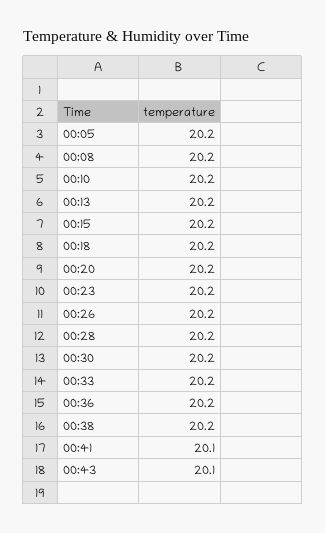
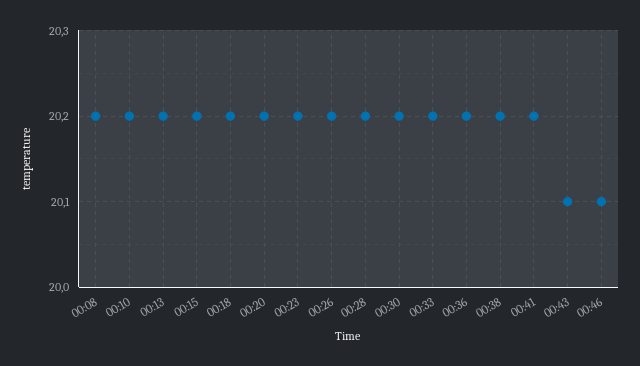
00:05: 20.2 -> none
00:41: 20.1 -> 20.2
00:46: none -> 20.1

